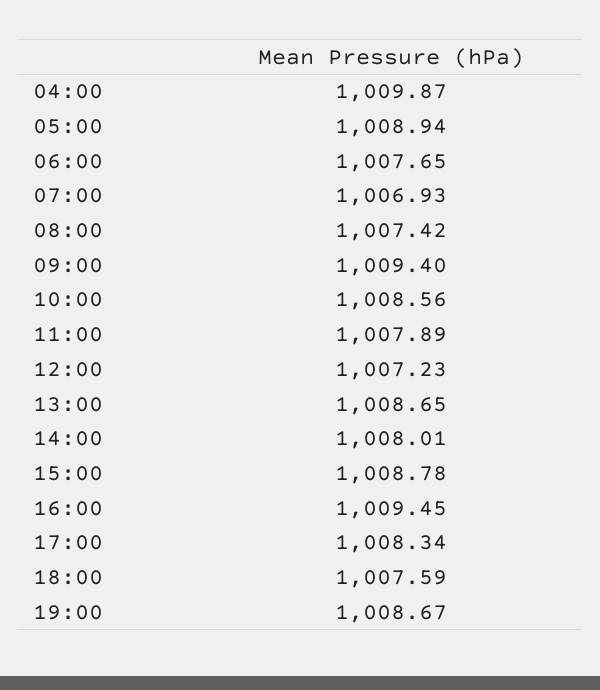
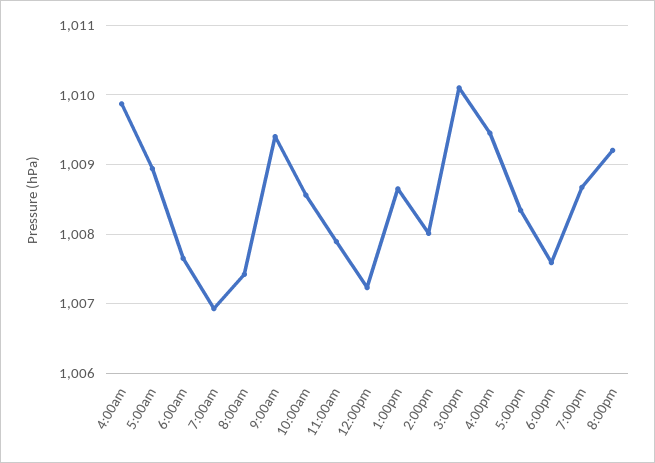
15:00: 1008.78 -> 1010.1
8:00pm: none -> 1009.2

